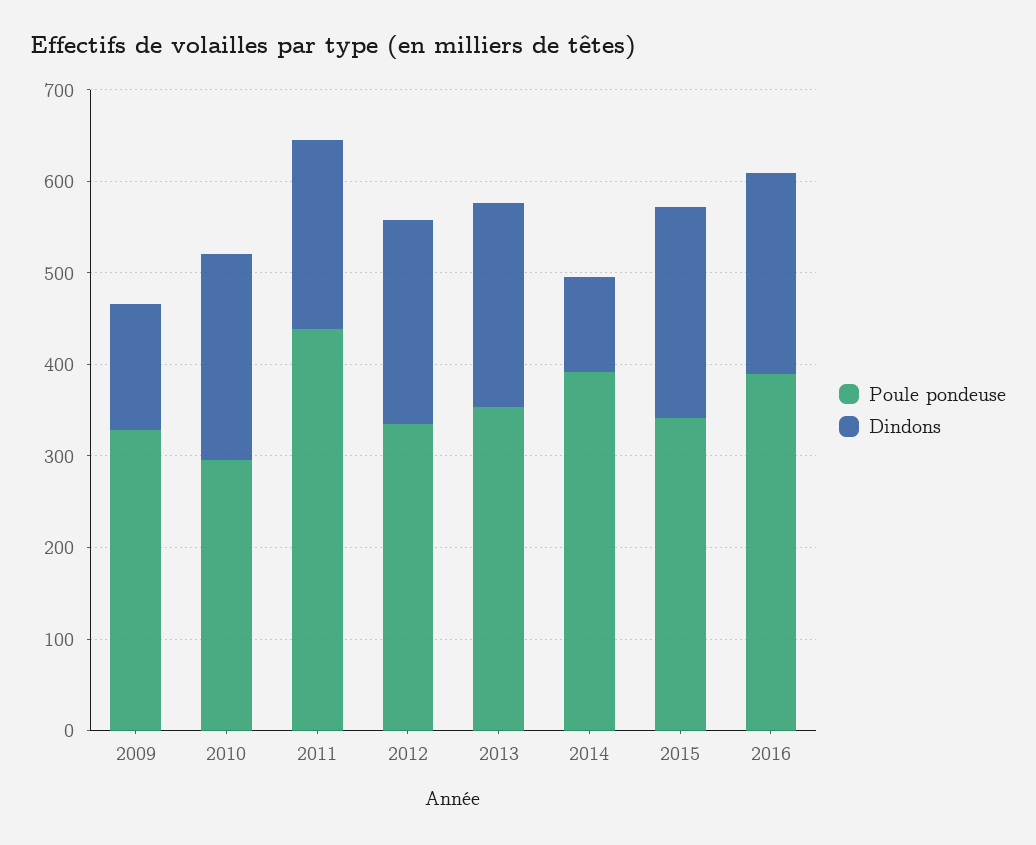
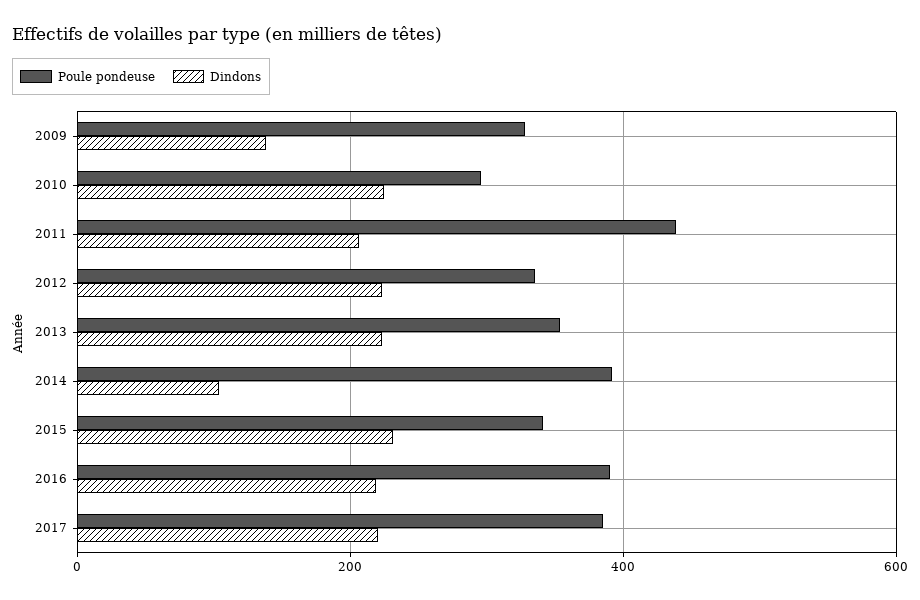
Poule pondeuse, 2017: none -> 380
Dindons, 2017: none -> 220

